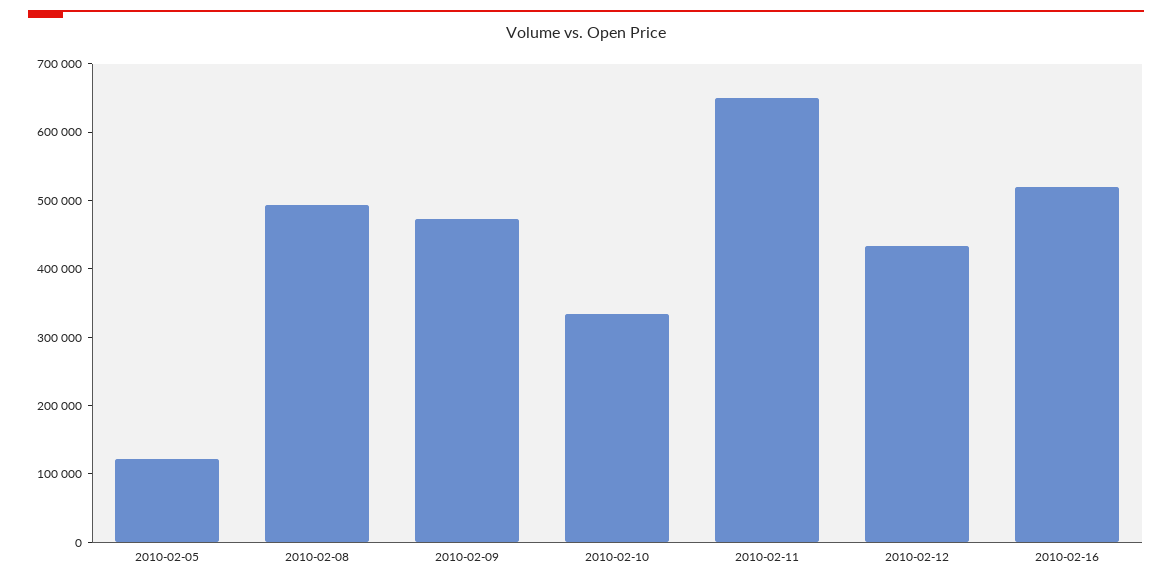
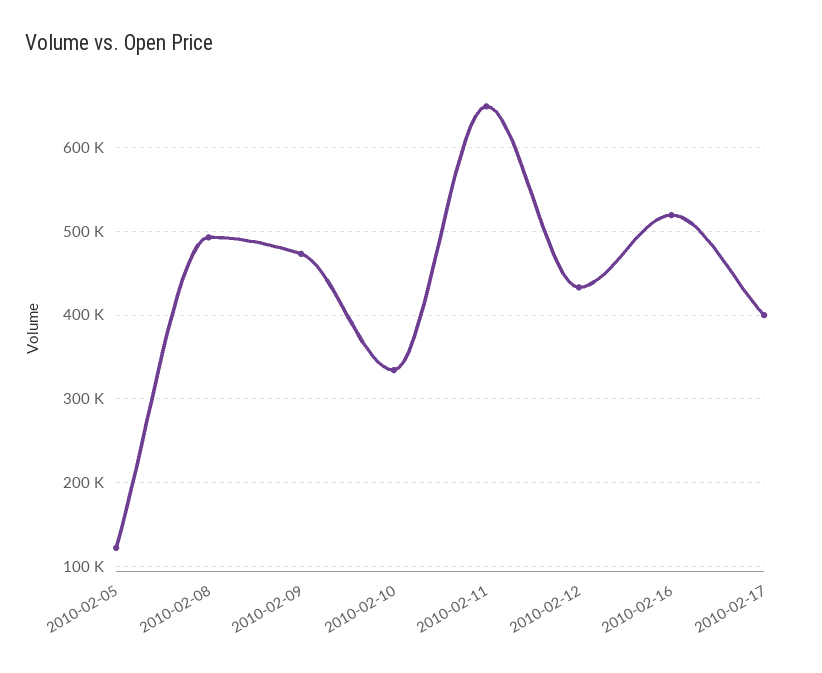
2010-02-17: none -> 400000

